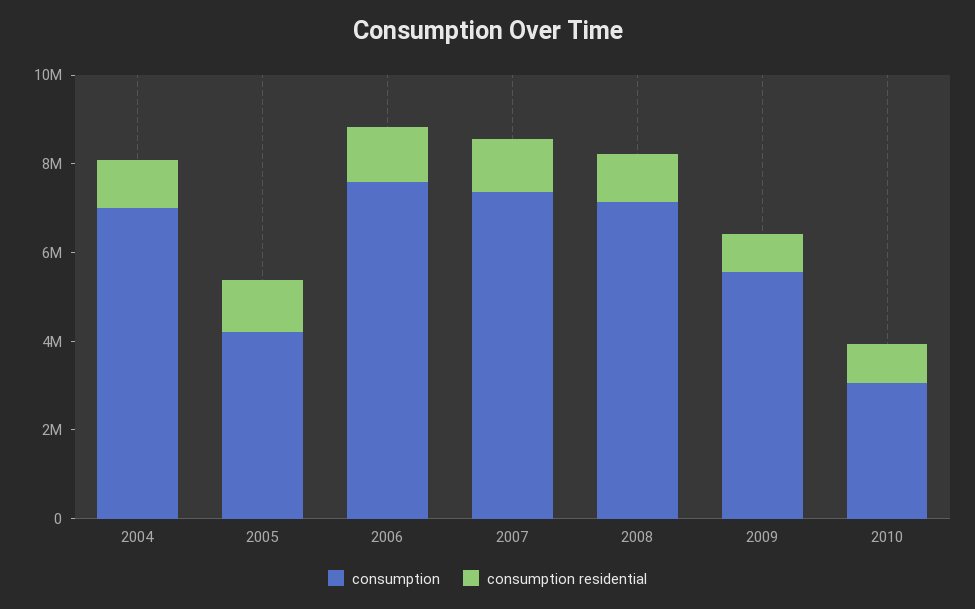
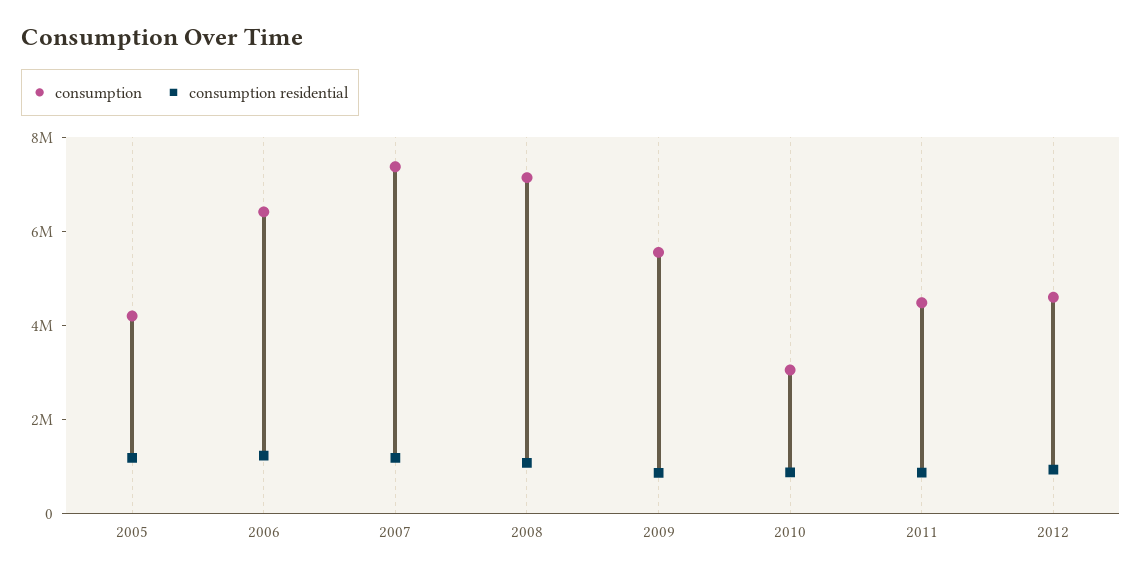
consumption, 2004: 7000000 -> none
consumption residential, 2004: 1000000 -> none
consumption, 2006: 7500000 -> 6500000
consumption, 2011: none -> 4500000
consumption residential, 2011: none -> 1000000
consumption, 2012: none -> 4500000
consumption residential, 2012: none -> 1000000

